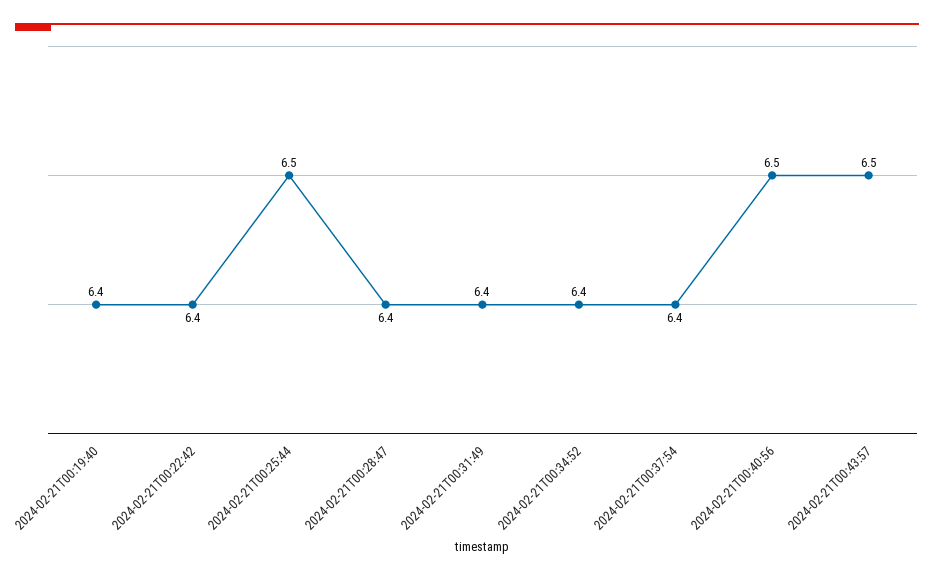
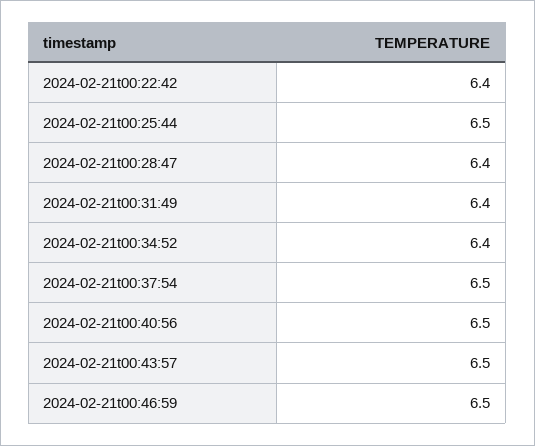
2024-02-21T00:19:40: 6.4 -> none
2024-02-21T00:37:54: 6.4 -> 6.5
2024-02-21t00:46:59: none -> 6.5

